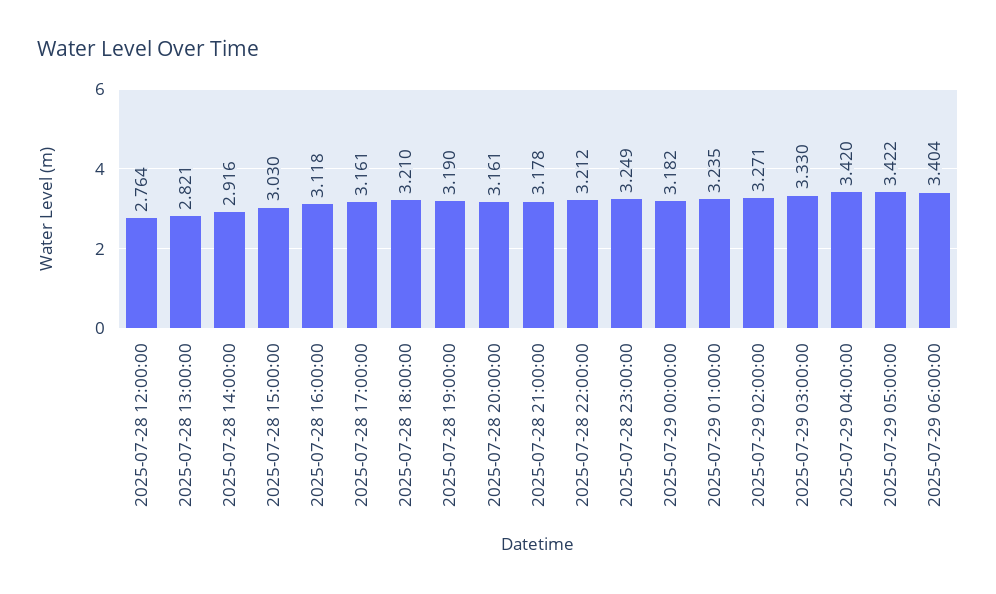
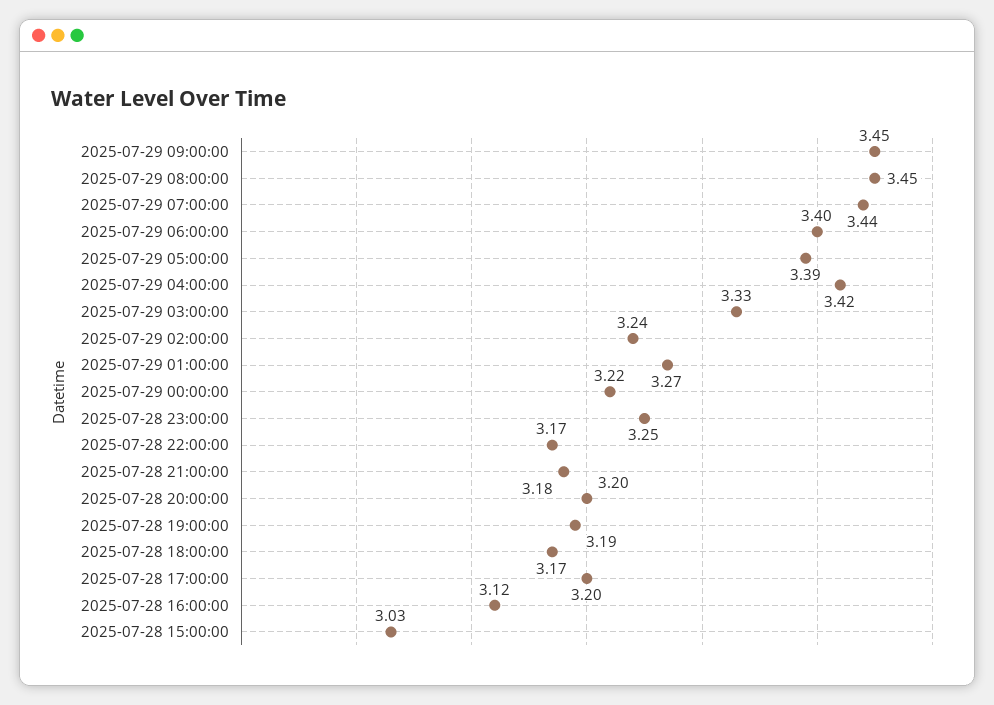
2025-07-28 12:00:00: 2.764 -> none
2025-07-28 13:00:00: 2.821 -> none
2025-07-28 14:00:00: 2.916 -> none
2025-07-28 17:00:00: 3.161 -> 3.2
2025-07-28 18:00:00: 3.21 -> 3.17
2025-07-28 20:00:00: 3.161 -> 3.2
2025-07-28 22:00:00: 3.212 -> 3.17
2025-07-29 00:00:00: 3.182 -> 3.22
2025-07-29 01:00:00: 3.235 -> 3.27
2025-07-29 02:00:00: 3.271 -> 3.24
2025-07-29 05:00:00: 3.422 -> 3.39
2025-07-29 09:00:00: none -> 3.45
2025-07-29 08:00:00: none -> 3.45
2025-07-29 07:00:00: none -> 3.44

